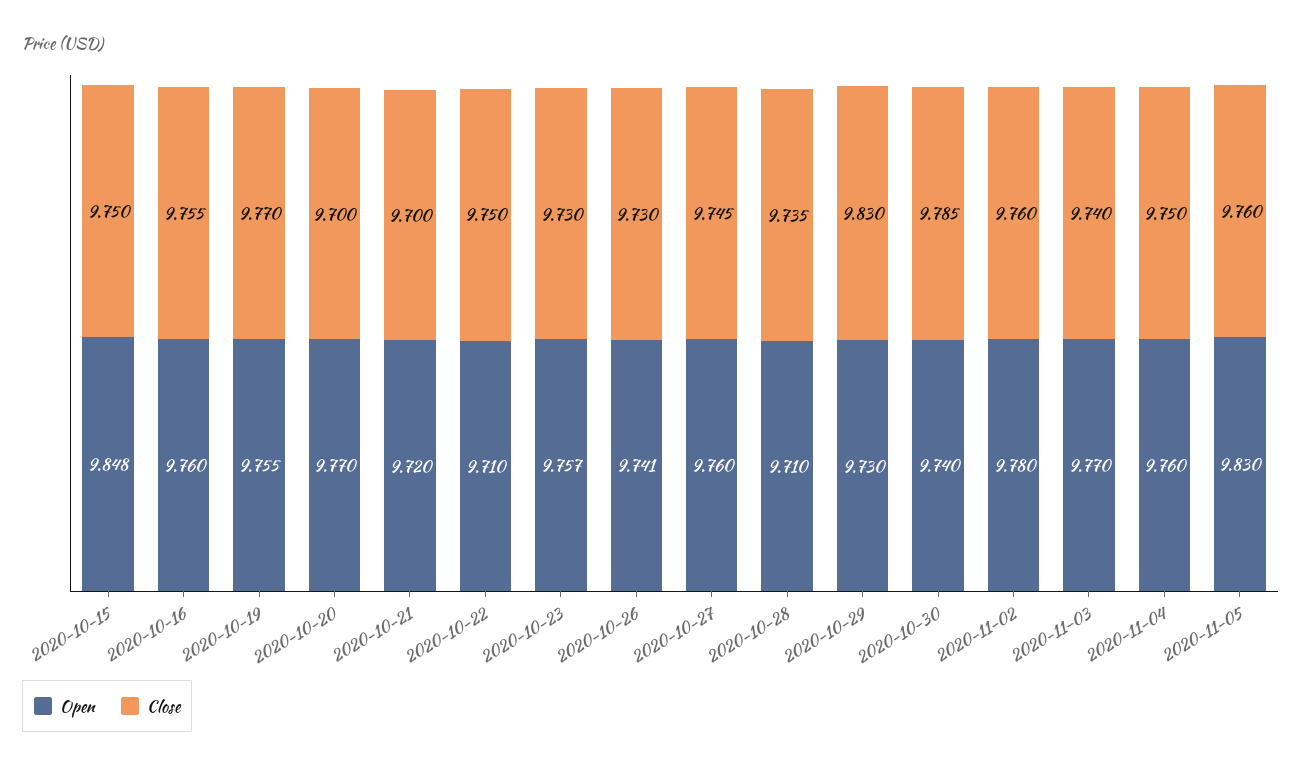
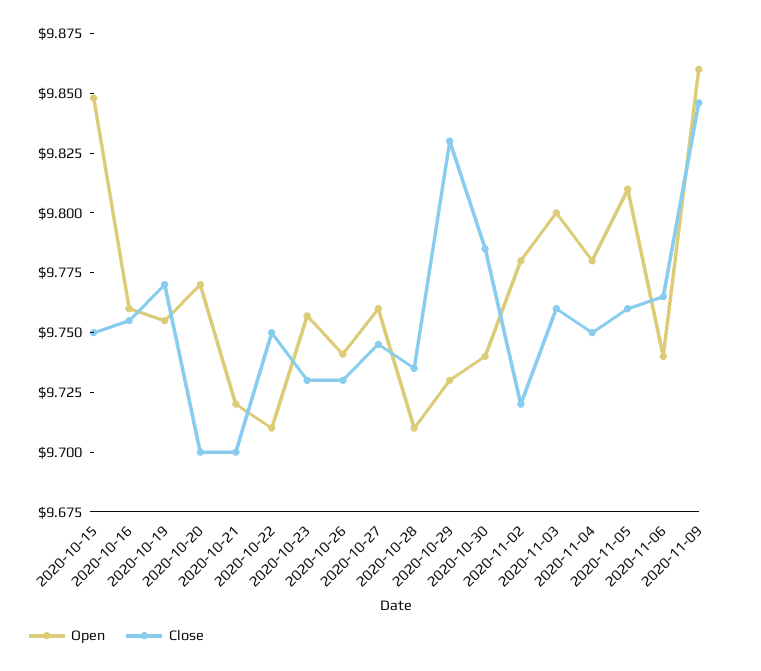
Close, 2020-11-02: 9.76 -> 9.72
Open, 2020-11-03: 9.77 -> 9.8
Close, 2020-11-03: 9.74 -> 9.76
Open, 2020-11-04: 9.76 -> 9.78
Open, 2020-11-05: 9.83 -> 9.81
Open, 2020-11-06: none -> 9.74
Close, 2020-11-06: none -> 9.765
Open, 2020-11-09: none -> 9.86
Close, 2020-11-09: none -> 9.845

